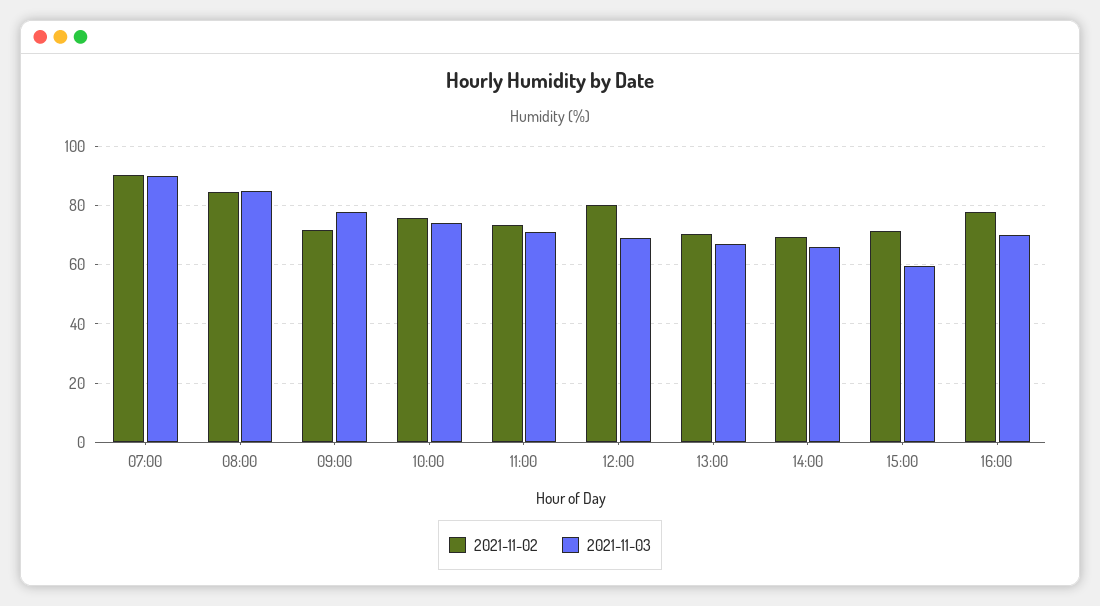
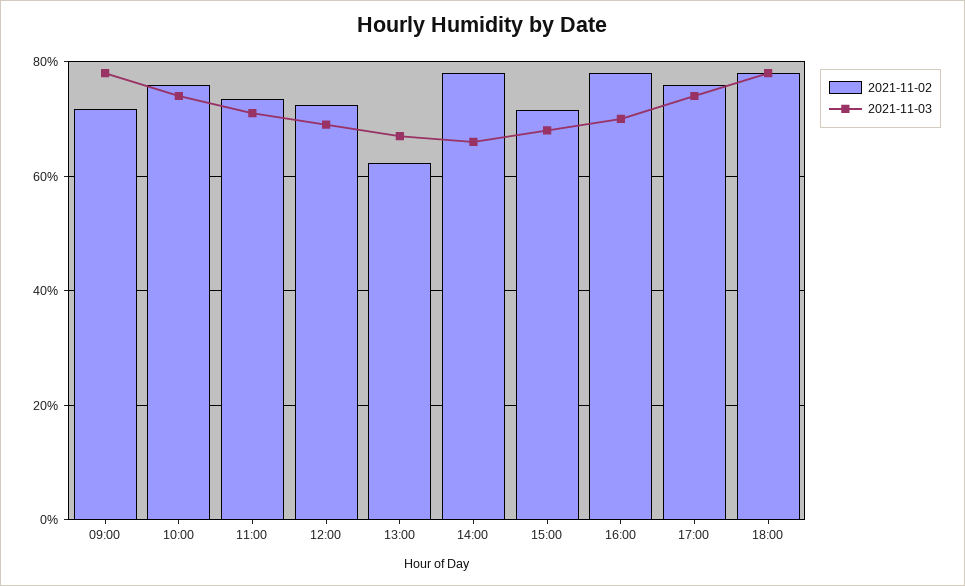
2021-11-02, 07:00: 90 -> none
2021-11-03, 07:00: 90 -> none
2021-11-02, 08:00: 85 -> none
2021-11-03, 08:00: 85 -> none
2021-11-02, 12:00: 80 -> 72
2021-11-02, 13:00: 70 -> 62
2021-11-02, 14:00: 70 -> 78
2021-11-03, 15:00: 60 -> 68
2021-11-02, 17:00: none -> 76
2021-11-03, 17:00: none -> 74
2021-11-02, 18:00: none -> 78
2021-11-03, 18:00: none -> 78

